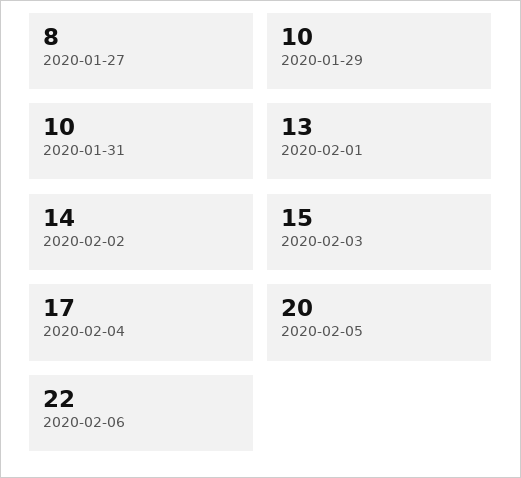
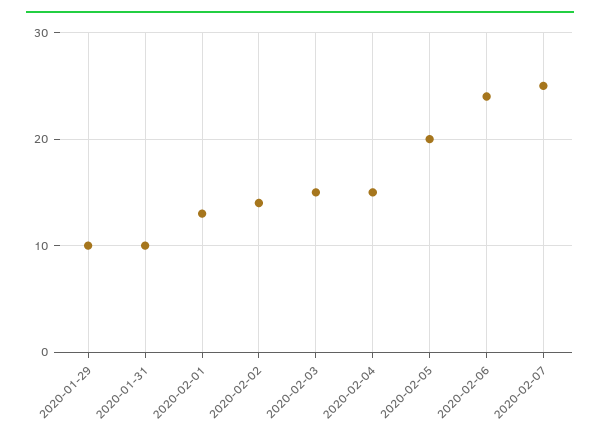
2020-01-27: 8 -> none
2020-02-04: 17 -> 15
2020-02-06: 22 -> 24
2020-02-07: none -> 25

